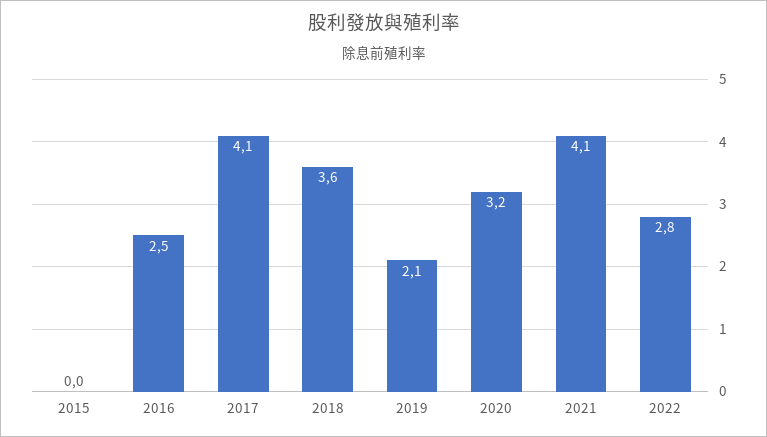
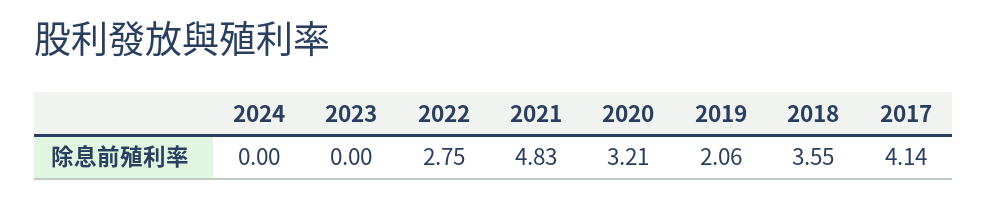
2015: 0 -> none
2016: 2.5 -> none
2021: 4.1 -> 4.83
2024: none -> 0
2023: none -> 0

